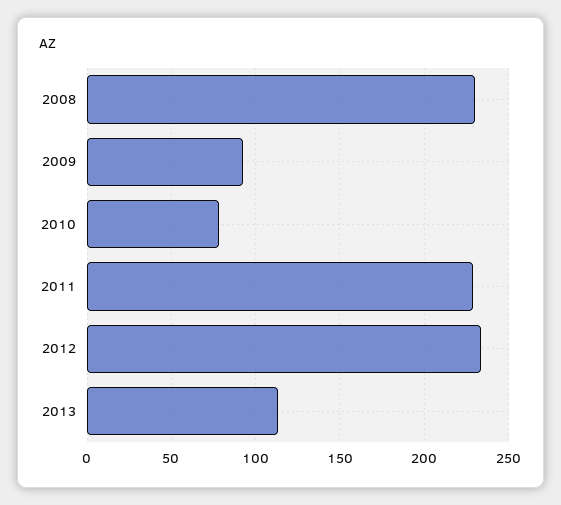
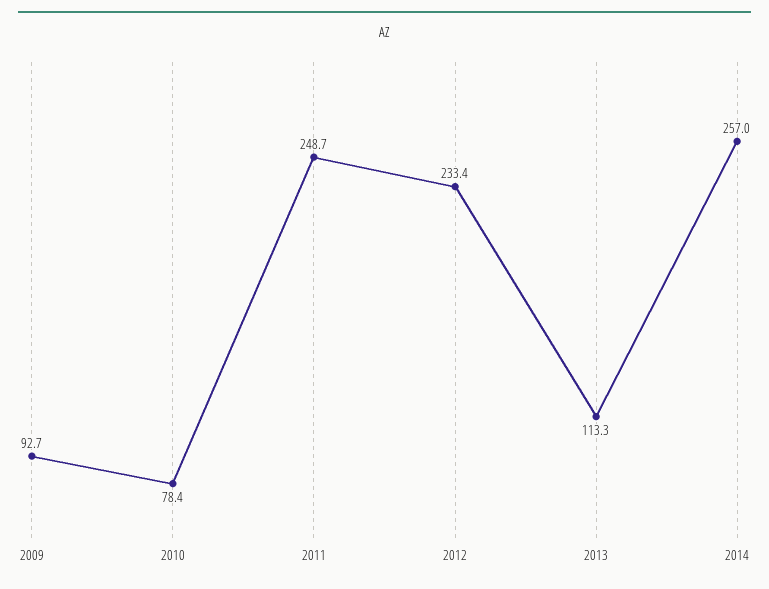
2008: 230 -> none
2011: 230 -> 248.7
2014: none -> 257

